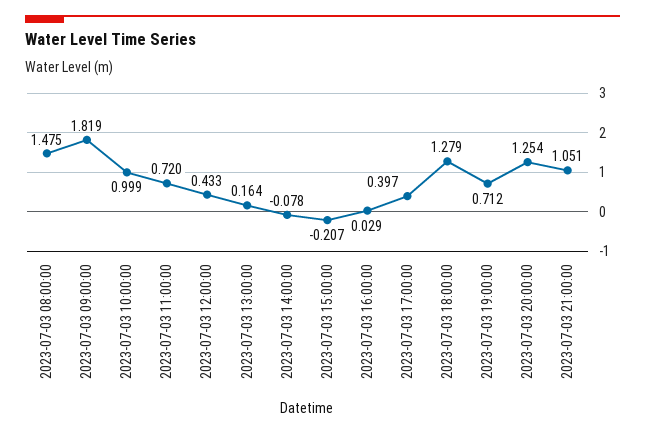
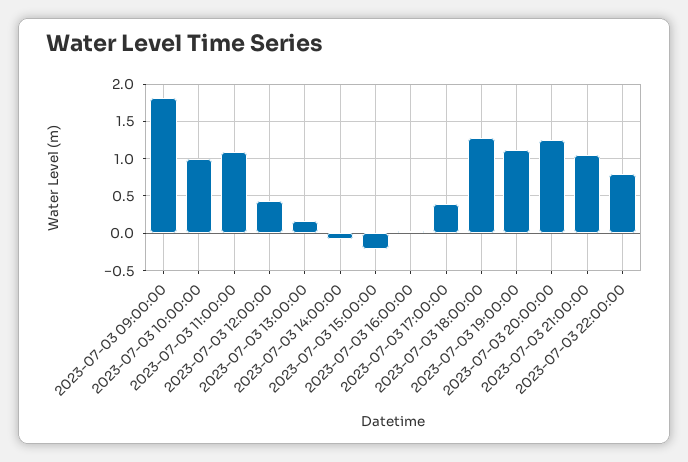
2023-07-03 08:00:00: 1.475 -> none
2023-07-03 11:00:00: 0.72 -> 1.1
2023-07-03 19:00:00: 0.712 -> 1.1
2023-07-03 22:00:00: none -> 0.8

